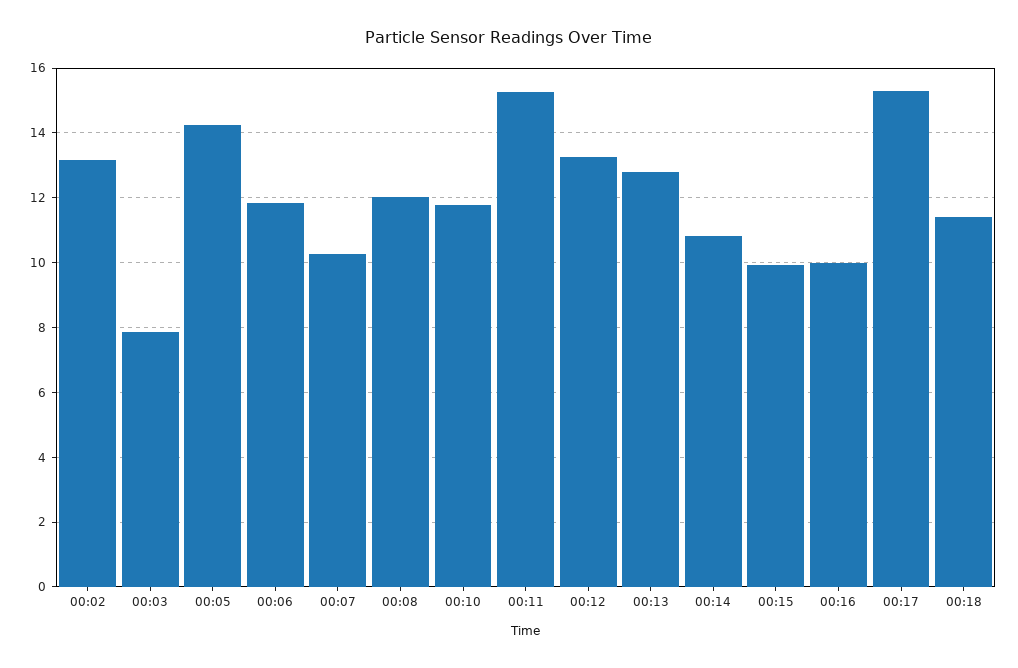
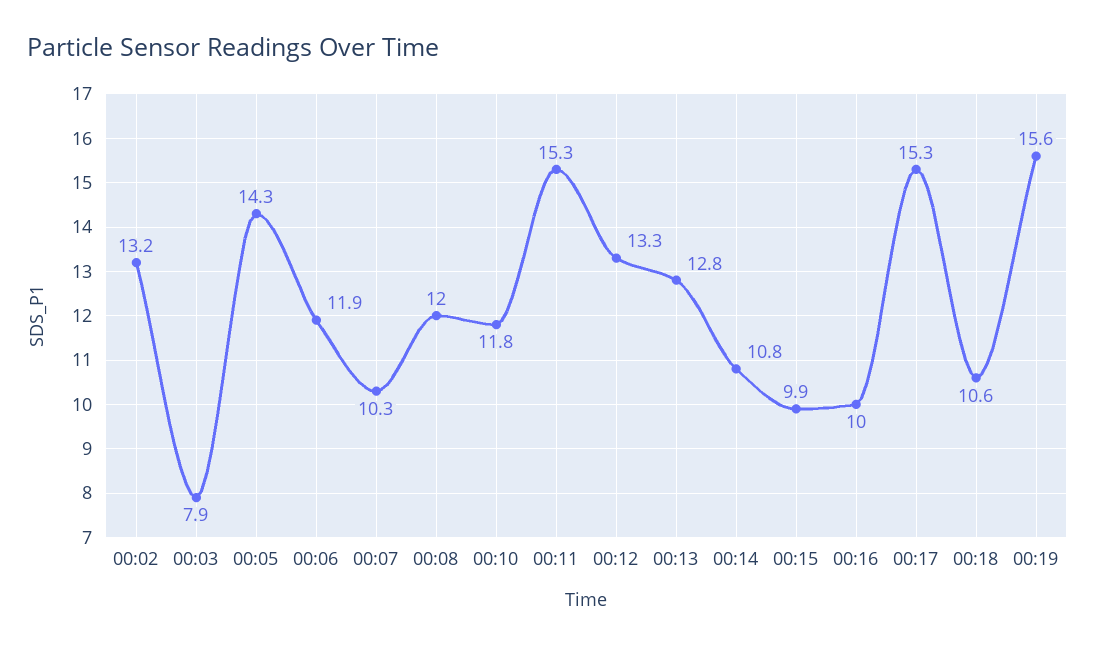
00:18: 11.4 -> 10.6
00:19: none -> 15.6

